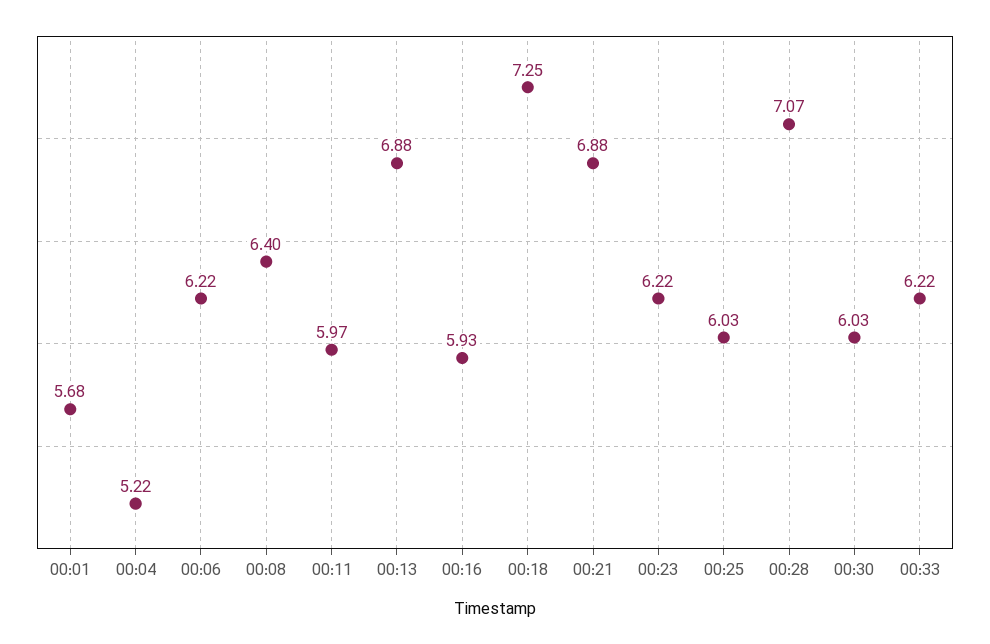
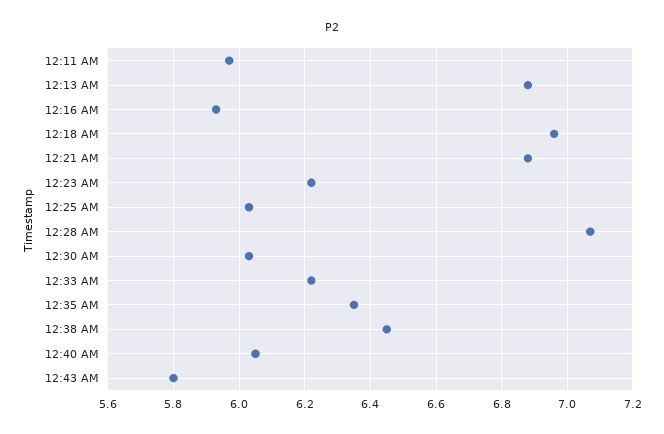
00:01: 5.68 -> none
00:04: 5.22 -> none
00:06: 6.22 -> none
00:08: 6.4 -> none
00:18: 7.25 -> 6.95
12:35 AM: none -> 6.35
12:38 AM: none -> 6.45
12:40 AM: none -> 6.05
12:43 AM: none -> 5.8

